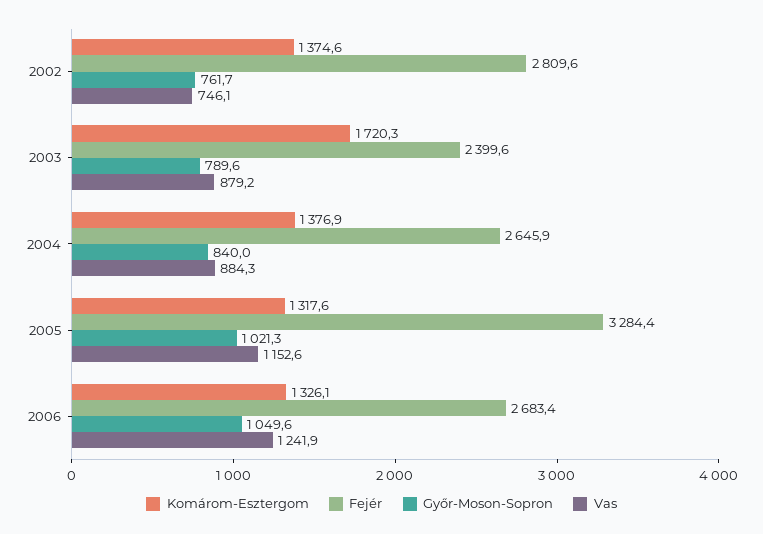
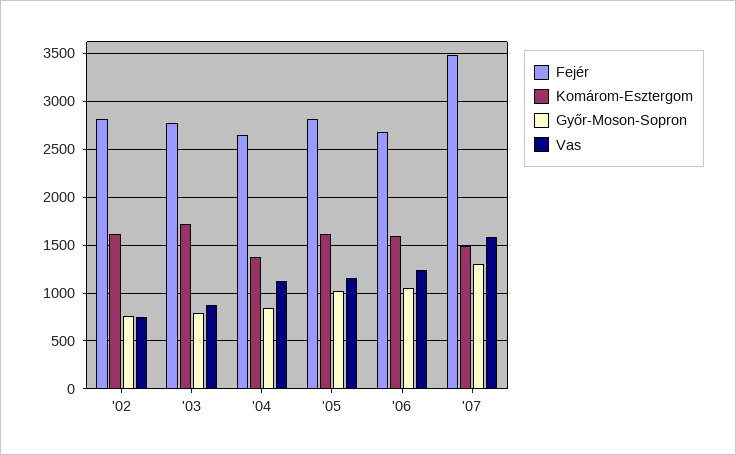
Komárom-Esztergom, 2002: 1374.6 -> 1600
Fejér, 2003: 2399.6 -> 2800
Vas, 2004: 884.3 -> 1100
Komárom-Esztergom, 2005: 1317.6 -> 1600
Fejér, 2005: 3284.4 -> 2800
Komárom-Esztergom, 2006: 1326.1 -> 1600
Fejér, '07: none -> 3500
Komárom-Esztergom, '07: none -> 1500
Győr-Moson-Sopron, '07: none -> 1300
Vas, '07: none -> 1600

